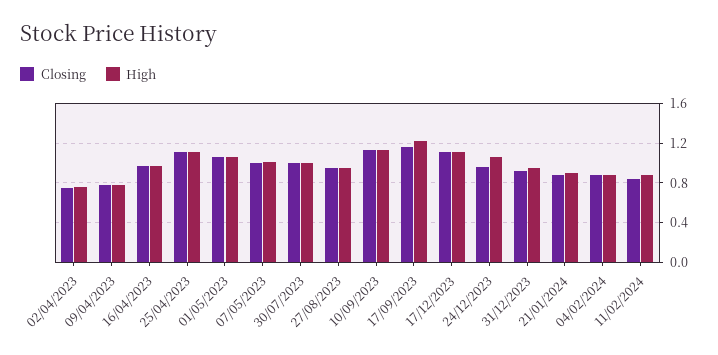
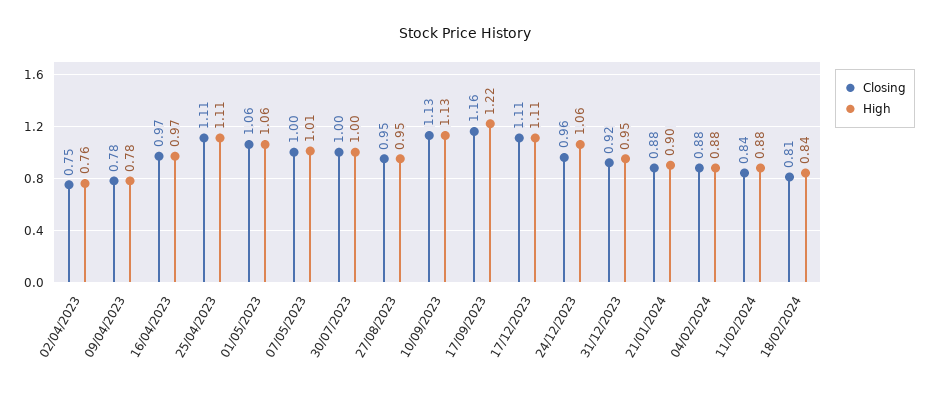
Closing, 18/02/2024: none -> 0.81
High, 18/02/2024: none -> 0.84

